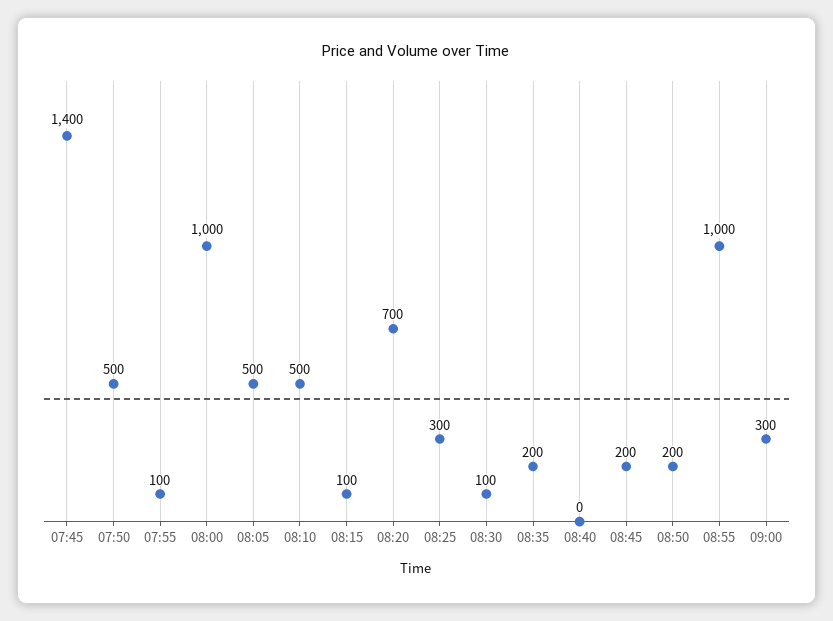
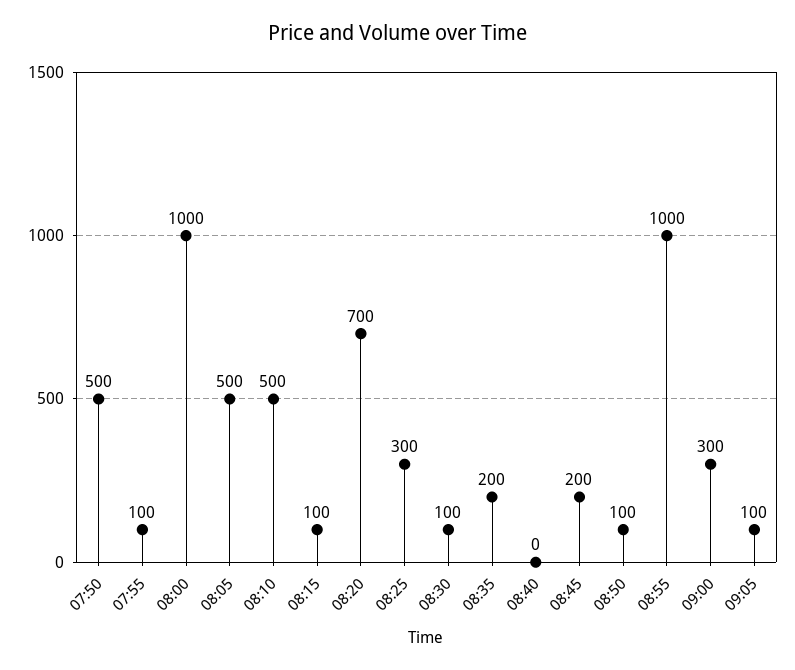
07:45: 1400 -> none
08:50: 200 -> 100
09:05: none -> 100

